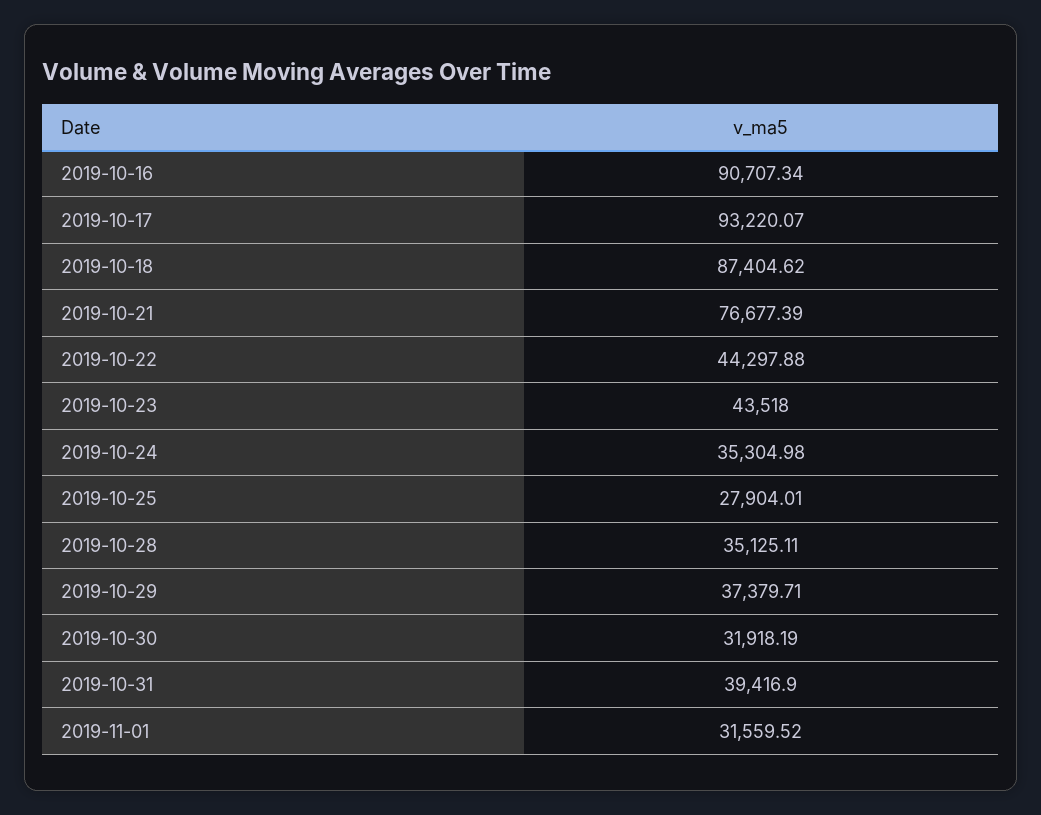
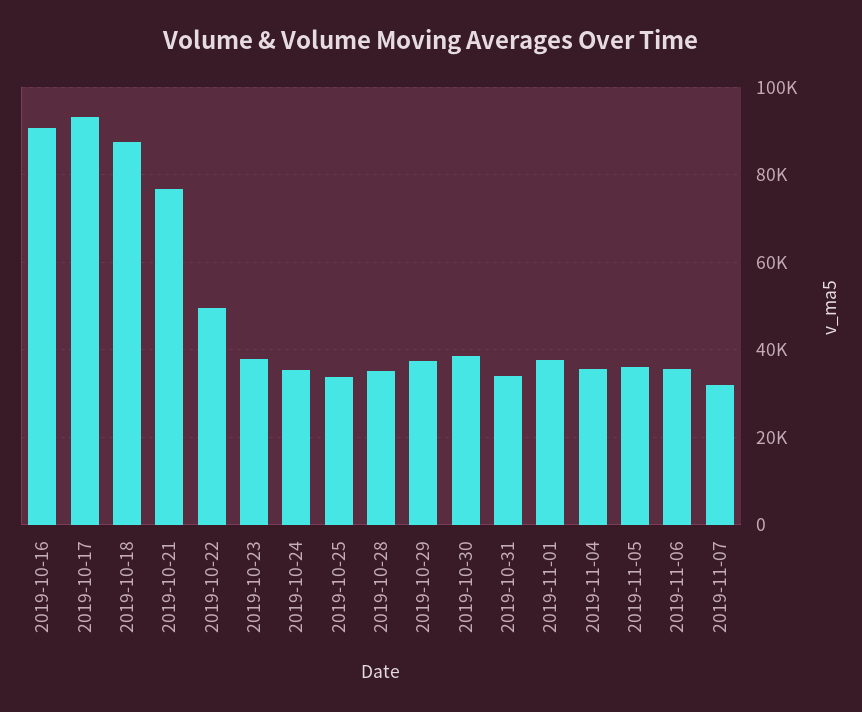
2019-10-22: 44297.88 -> 50000
2019-10-23: 43518 -> 38000
2019-10-25: 27904.01 -> 34000
2019-10-30: 31918.19 -> 38000
2019-10-31: 39416.9 -> 34000
2019-11-01: 31559.52 -> 38000
2019-11-04: none -> 36000
2019-11-05: none -> 36000
2019-11-06: none -> 36000
2019-11-07: none -> 32000

